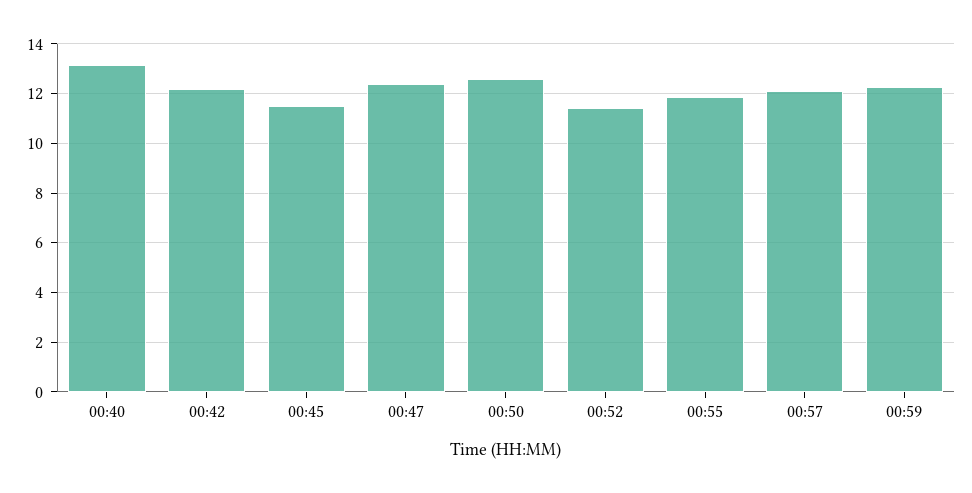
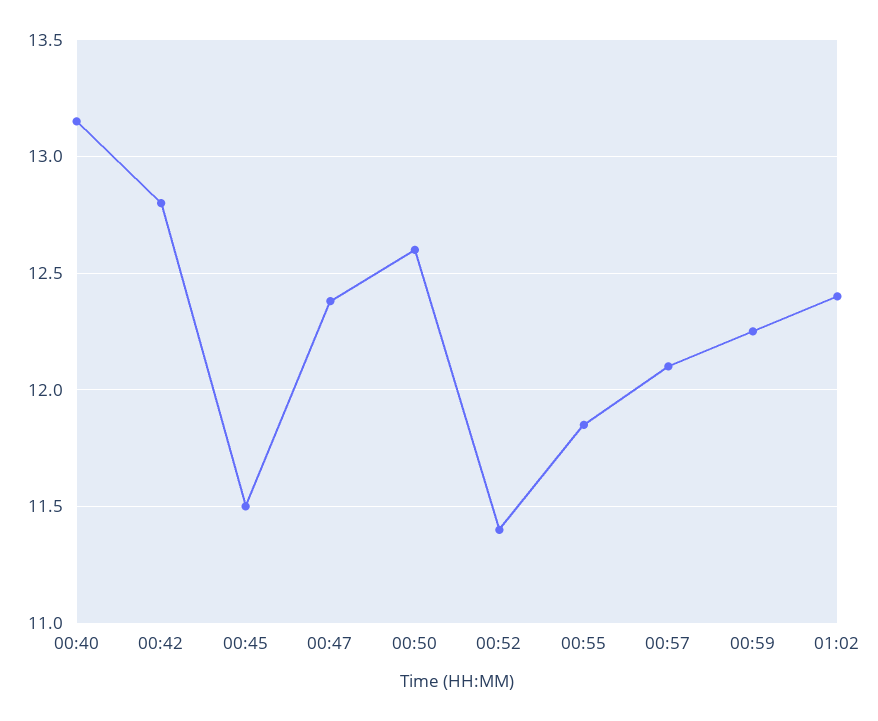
00:42: 12.25 -> 12.8
01:02: none -> 12.4

